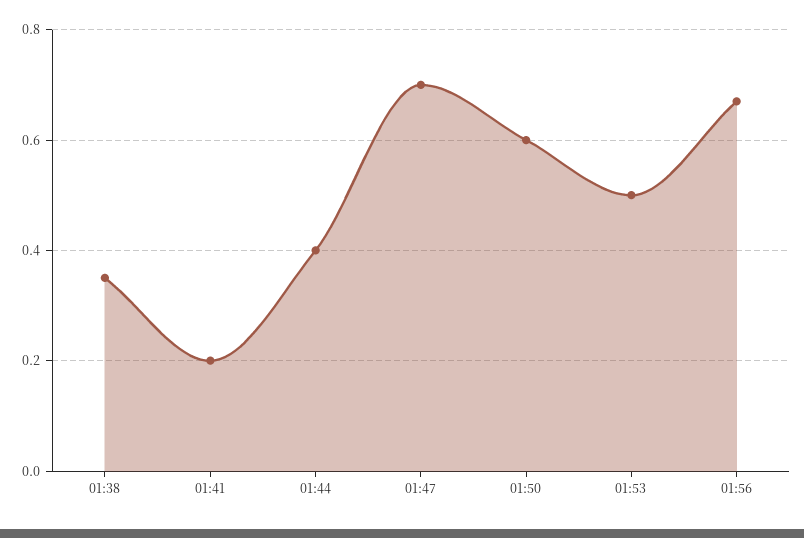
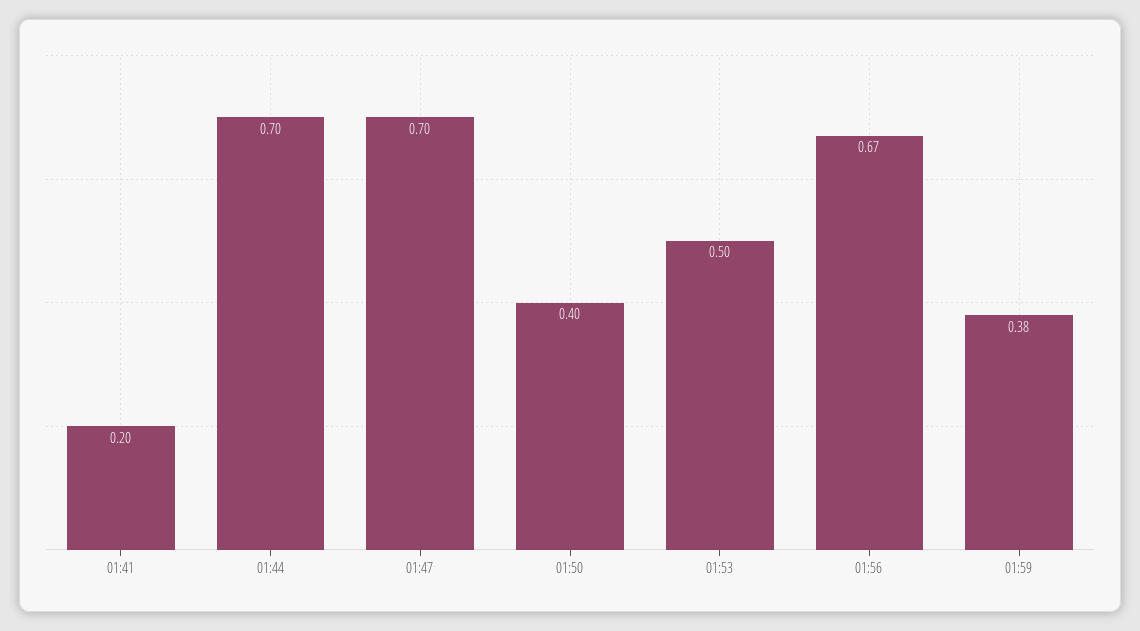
01:38: 0.35 -> none
01:44: 0.4 -> 0.7
01:50: 0.6 -> 0.4
01:59: none -> 0.38

